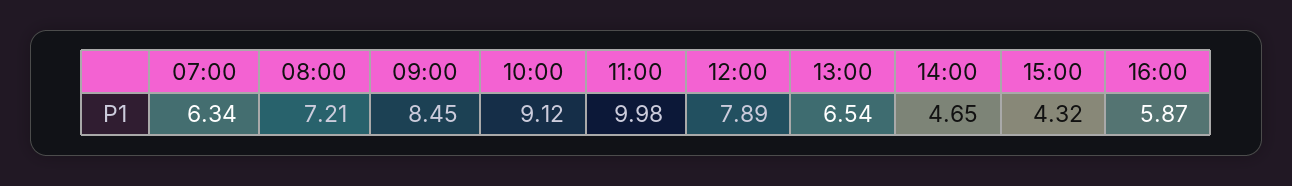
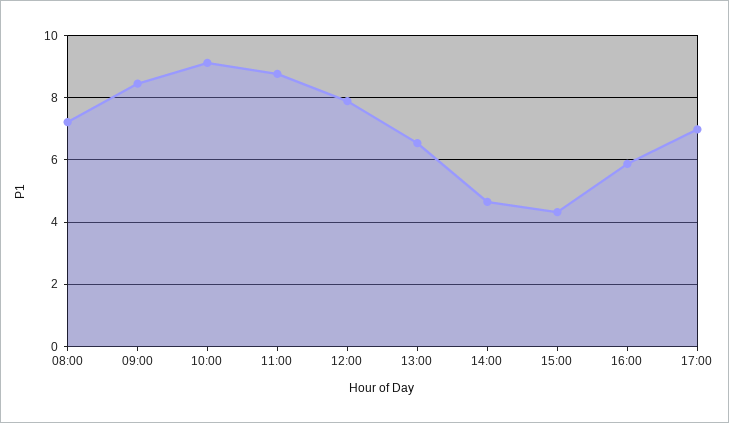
07:00: 6.34 -> none
11:00: 9.98 -> 8.8
17:00: none -> 7

